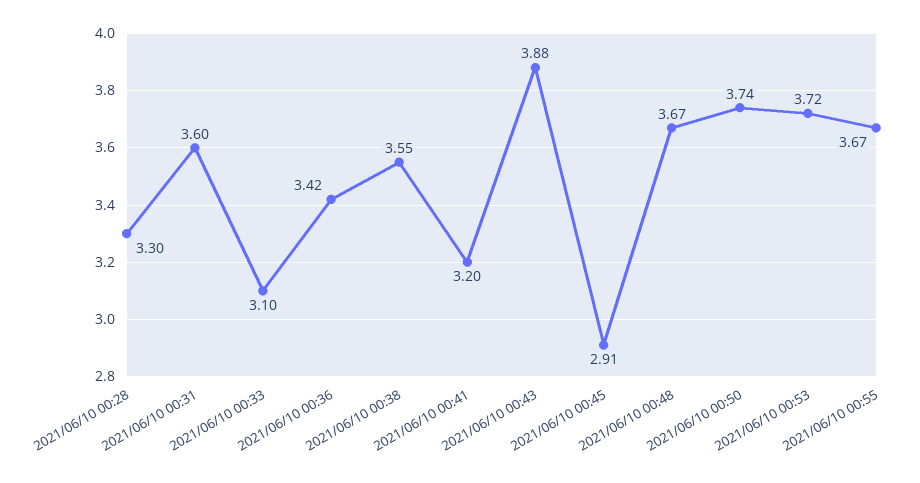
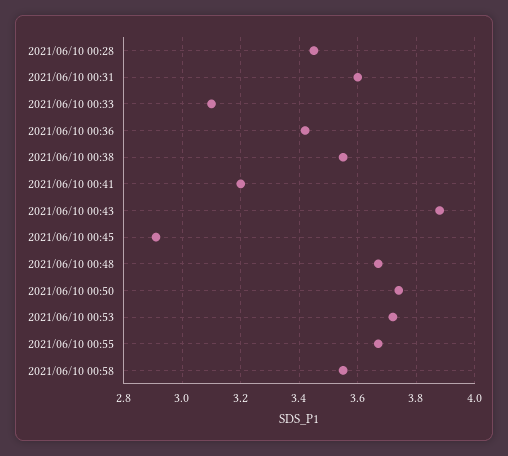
2021/06/10 00:28: 3.3 -> 3.45
2021/06/10 00:58: none -> 3.55

